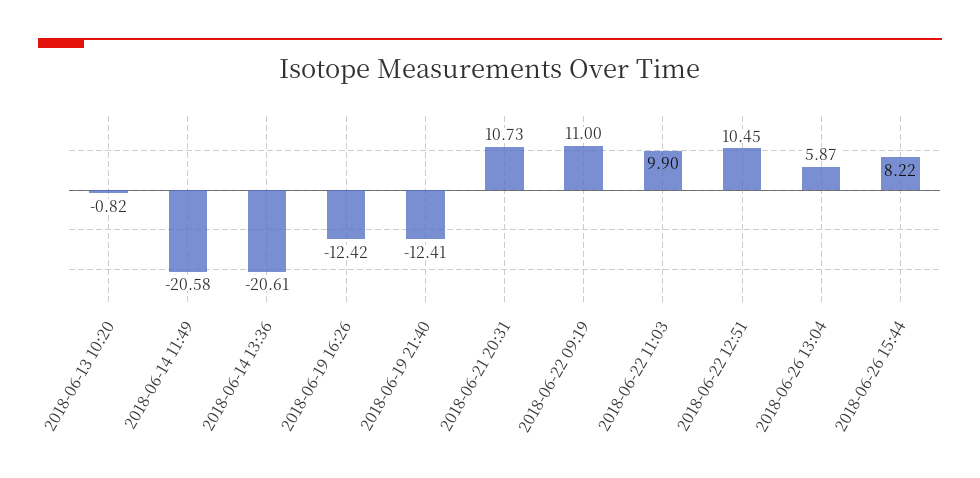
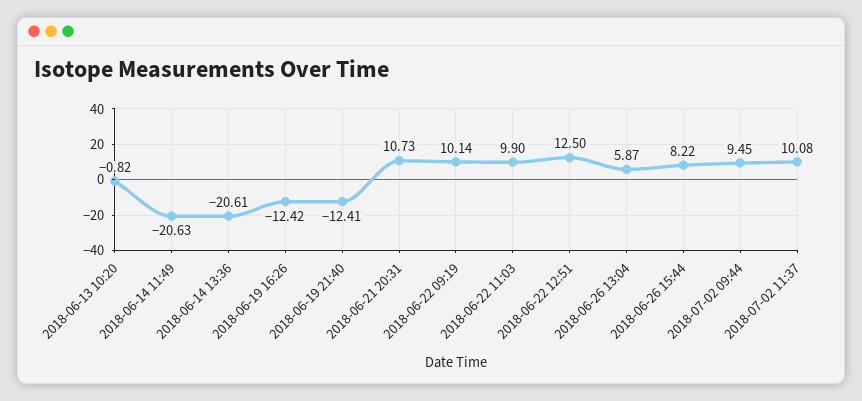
2018-06-14 11:49: -20.58 -> -20.63
2018-06-22 09:19: 11 -> 10.14
2018-06-22 12:51: 10.45 -> 12.5
2018-07-02 09:44: none -> 9.45
2018-07-02 11:37: none -> 10.08

